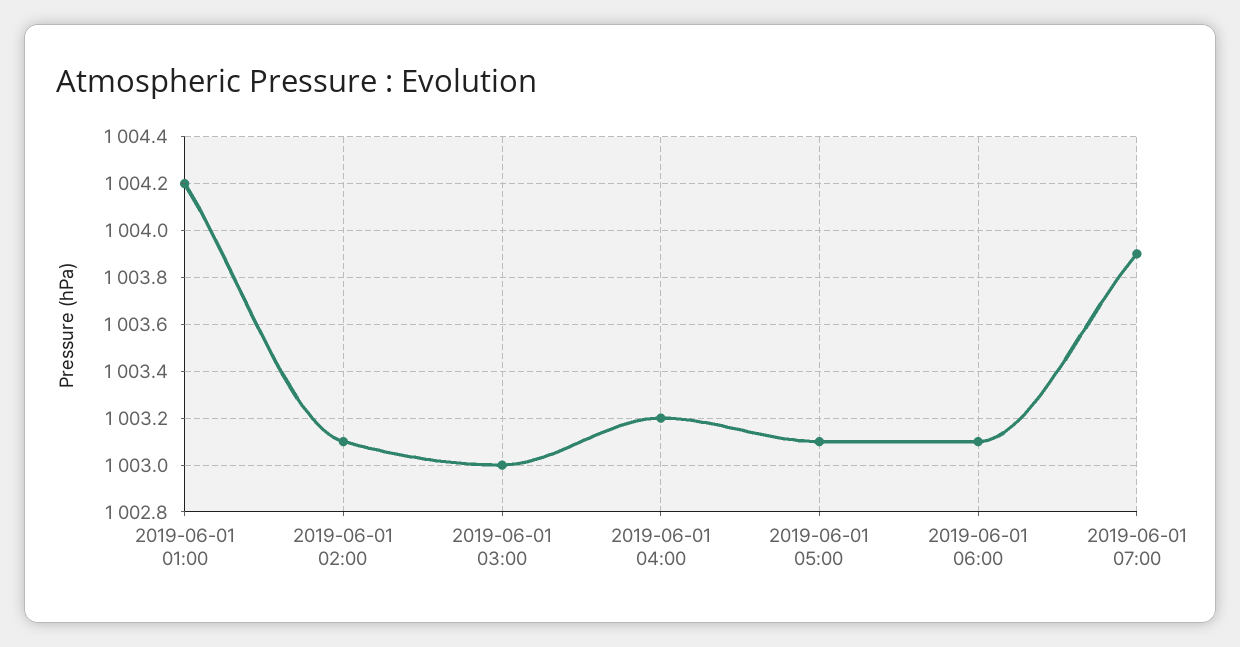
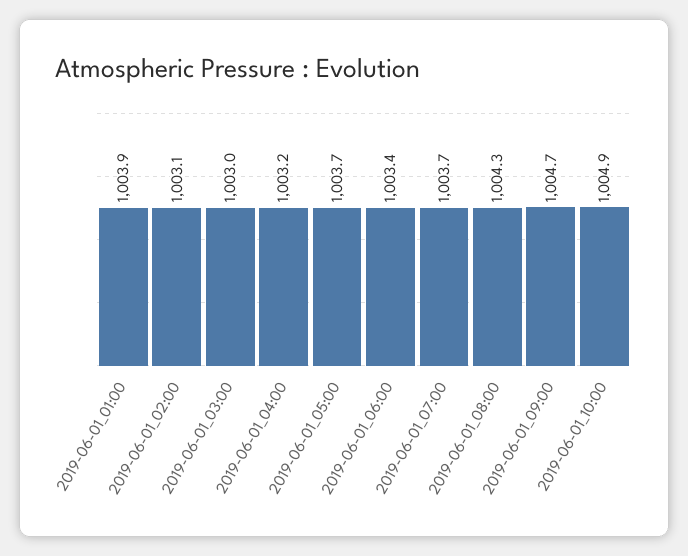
2019-06-01 01:00: 1004.2 -> 1003.9
2019-06-01 05:00: 1003.1 -> 1003.7
2019-06-01 06:00: 1003.1 -> 1003.4
2019-06-01 07:00: 1003.9 -> 1003.7
2019-06-01_08:00: none -> 1004.3
2019-06-01_09:00: none -> 1004.7
2019-06-01_10:00: none -> 1004.9

